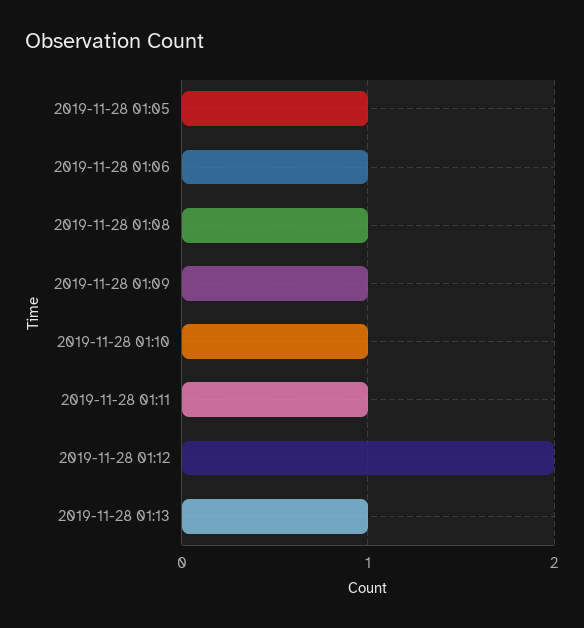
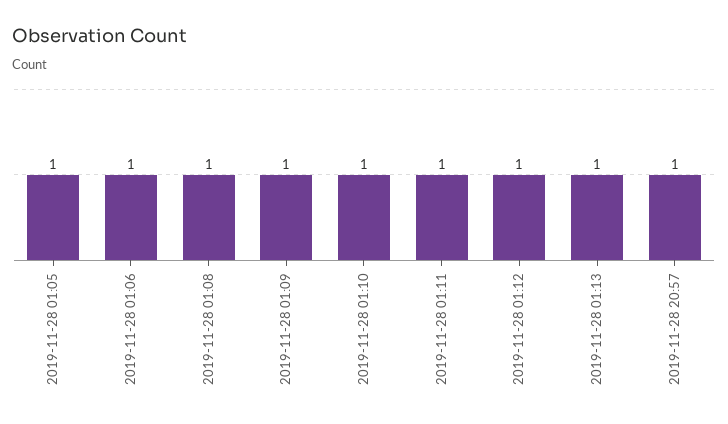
2019-11-28 01:12: 2 -> 1
2019-11-28 20:57: none -> 1

